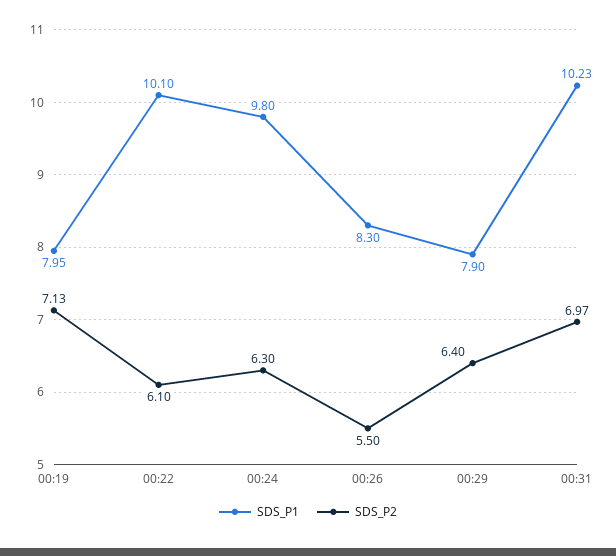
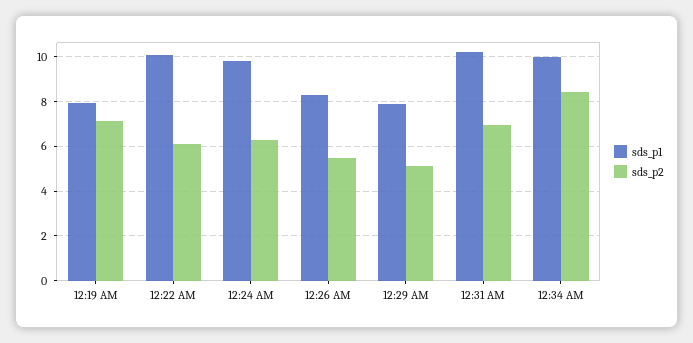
SDS_P2, 00:29: 6.4 -> 5
SDS_P1, 12:34 AM: none -> 10
SDS_P2, 12:34 AM: none -> 8.5

